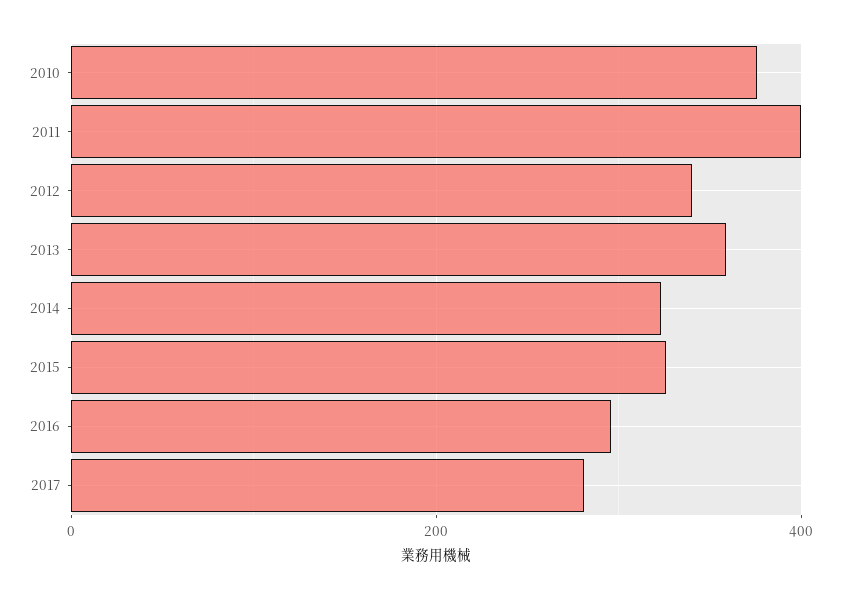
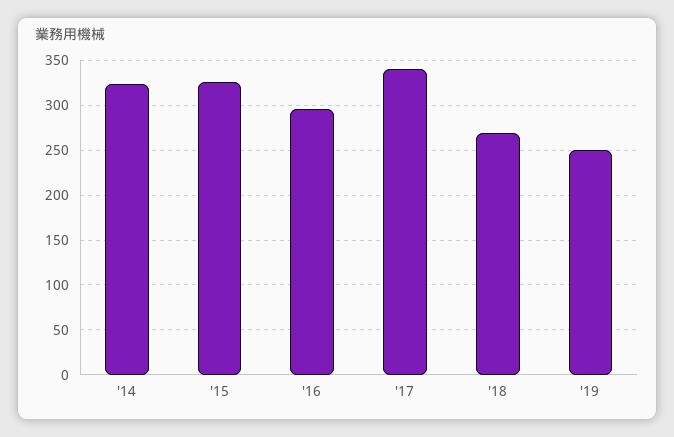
2010: 380 -> none
2011: 400 -> none
2012: 340 -> none
2013: 360 -> none
2017: 280 -> 340
'18: none -> 270
'19: none -> 250

